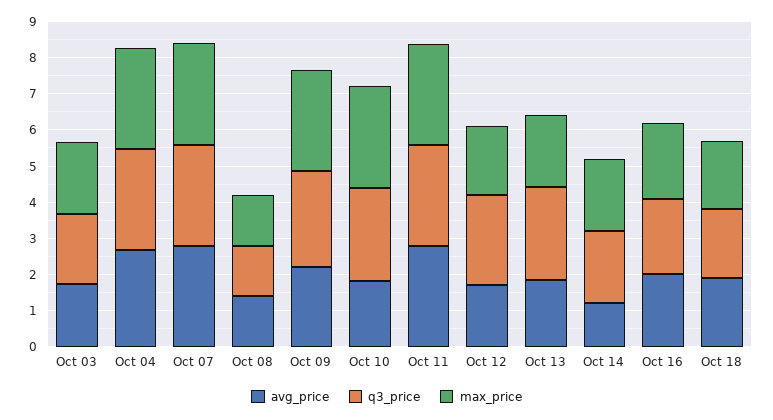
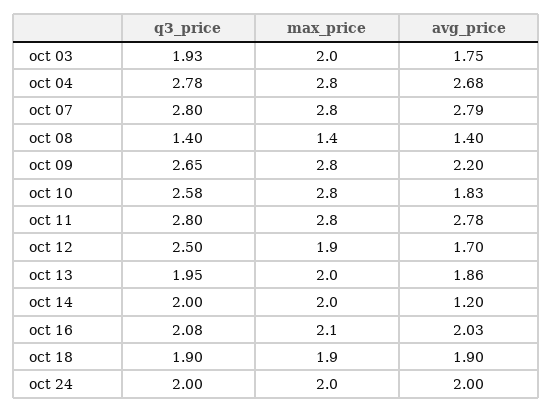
q3_price, Oct 13: 2.5 -> 1.95
q3_price, oct 24: none -> 2
max_price, oct 24: none -> 2
avg_price, oct 24: none -> 2

